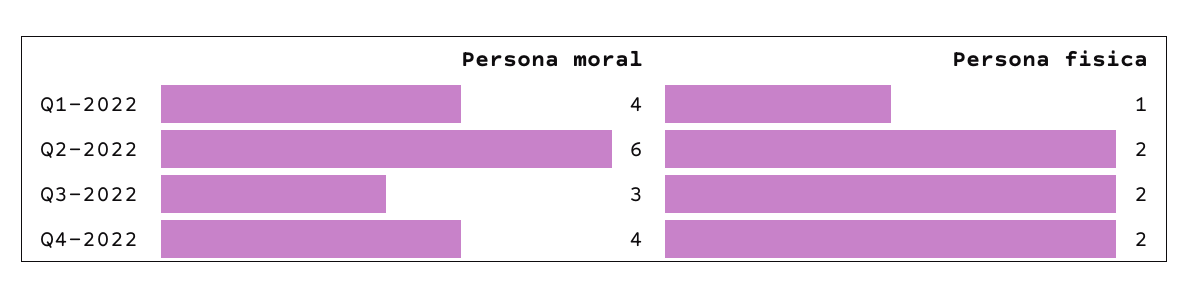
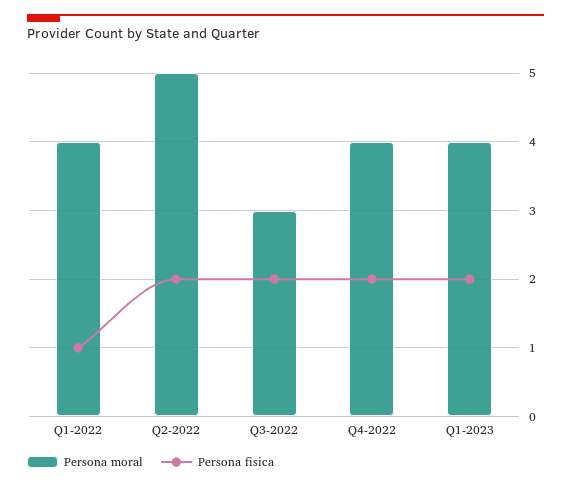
Persona moral, Q2-2022: 6 -> 5
Persona moral, Q1-2023: none -> 4
Persona fisica, Q1-2023: none -> 2

